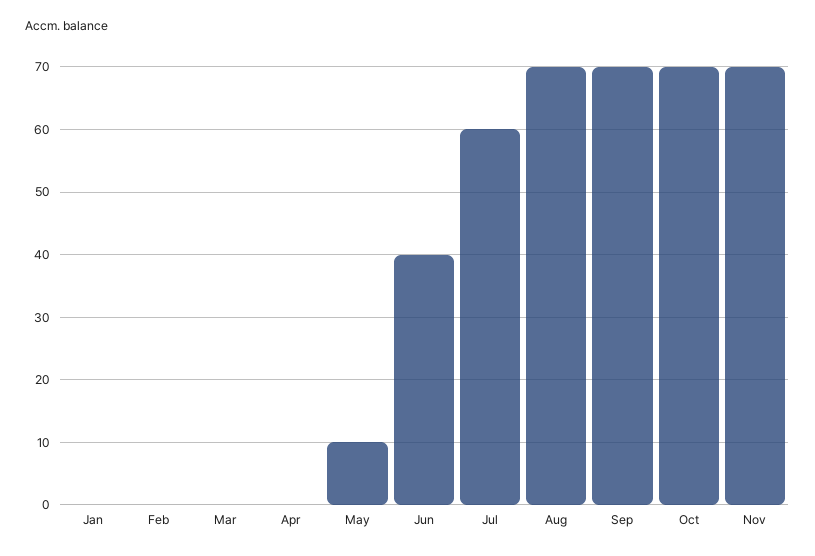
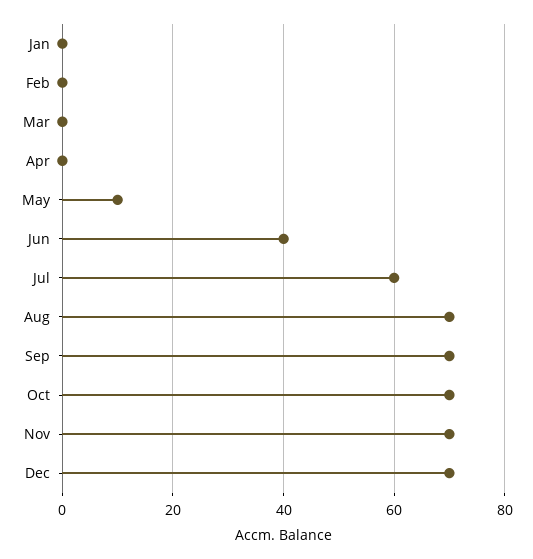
Dec: none -> 70

